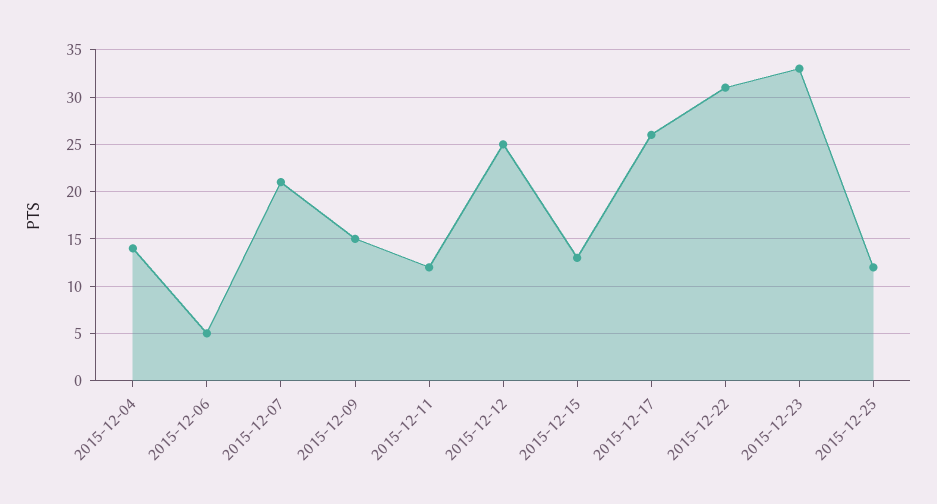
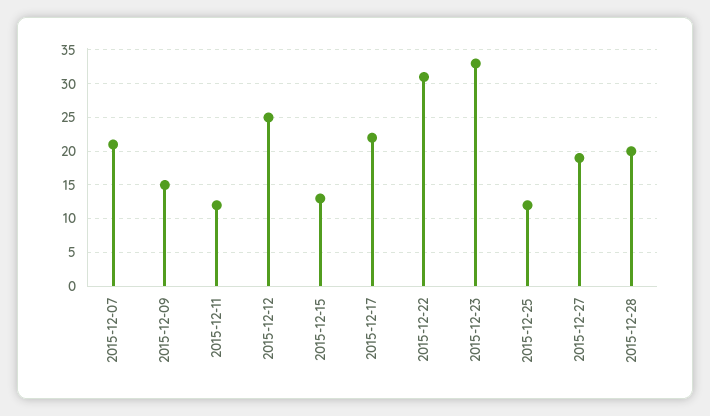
2015-12-04: 14 -> none
2015-12-06: 5 -> none
2015-12-17: 26 -> 22
2015-12-27: none -> 19
2015-12-28: none -> 20

